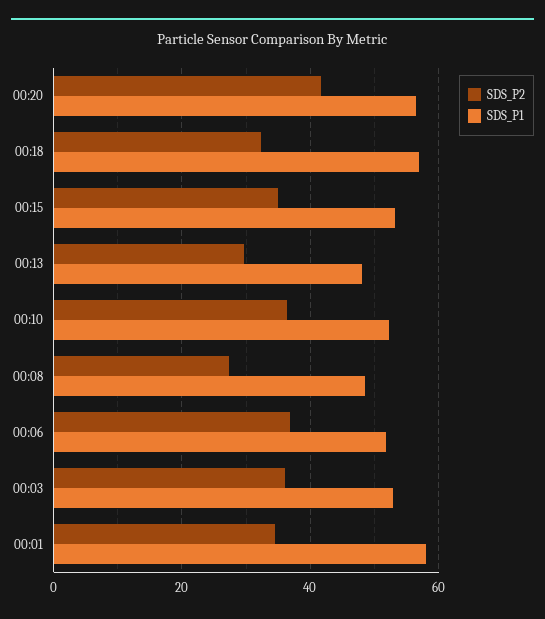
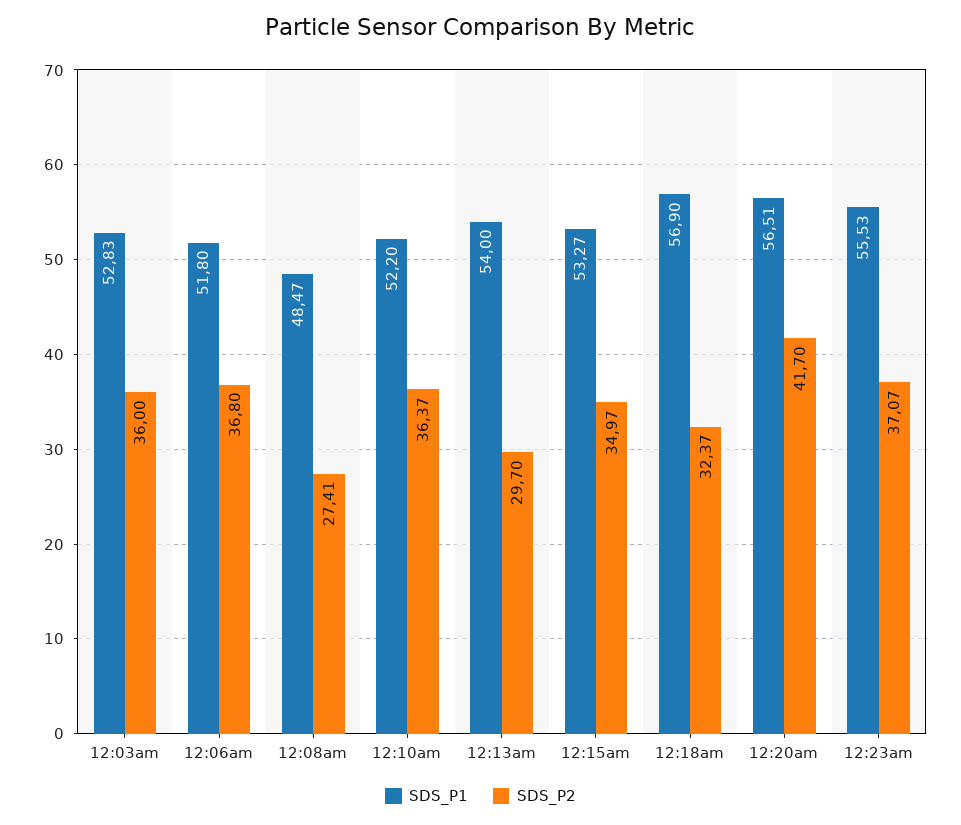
SDS_P1, 00:13: 48 -> 54
SDS_P2, 00:01: 34 -> none
SDS_P1, 00:01: 58 -> none
SDS_P1, 12:23am: none -> 55.53
SDS_P2, 12:23am: none -> 37.07

